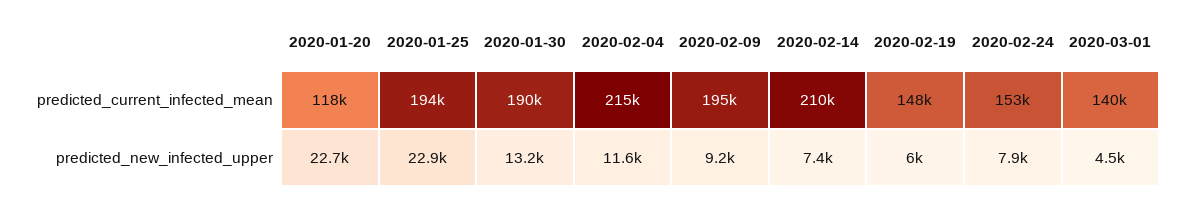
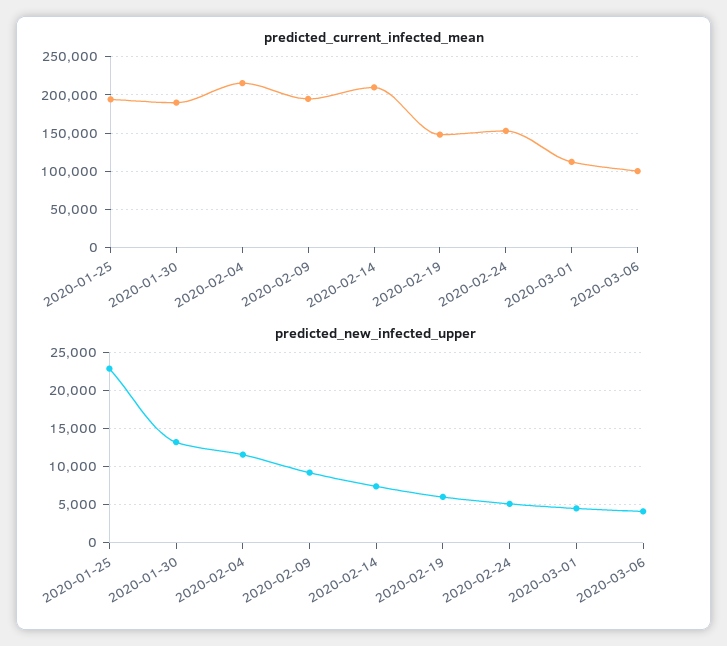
predicted_current_infected_mean, 2020-01-20: 118000 -> none
predicted_current_infected_mean, 2020-03-01: 140000 -> 110000
predicted_new_infected_upper, 2020-01-20: 22700 -> none
predicted_new_infected_upper, 2020-02-24: 7900 -> 5000
predicted_current_infected_mean, 2020-03-06: none -> 100000
predicted_new_infected_upper, 2020-03-06: none -> 4000

